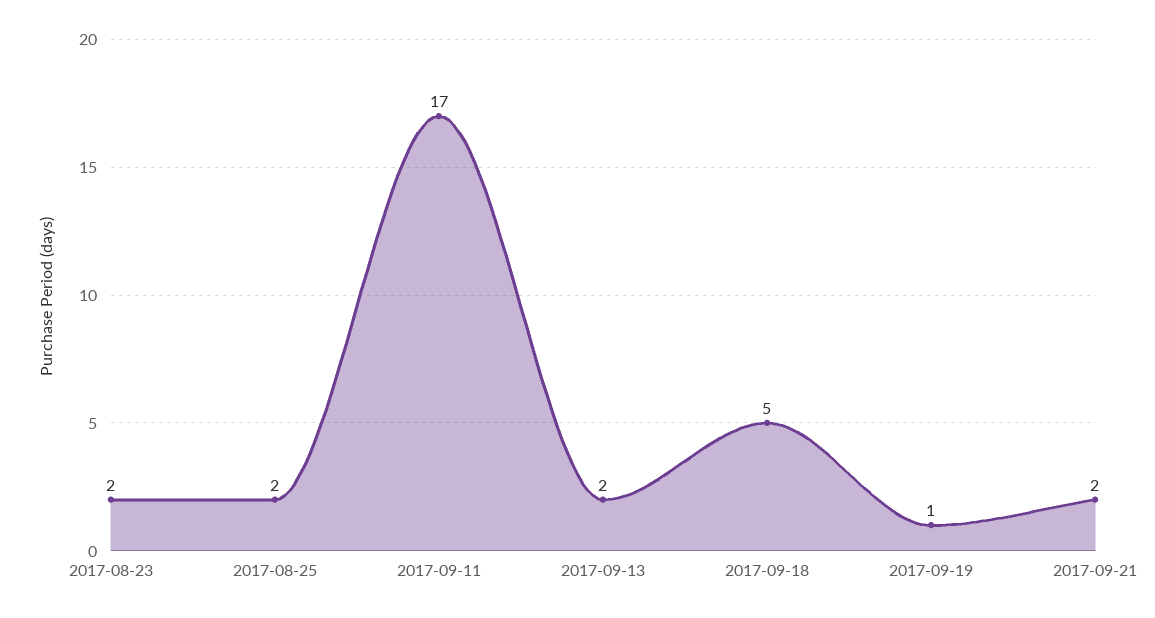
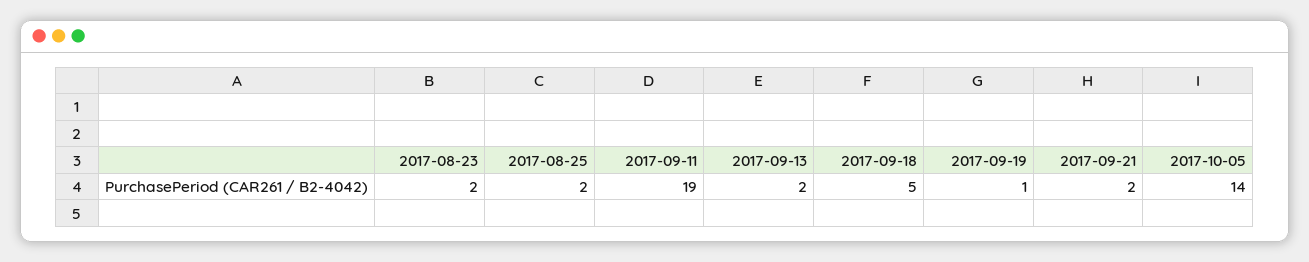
2017-09-11: 17 -> 19
2017-10-05: none -> 14

